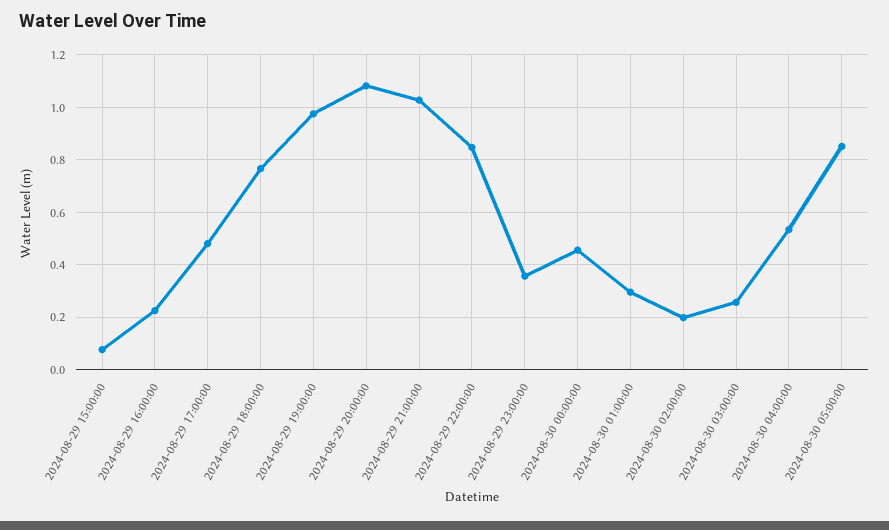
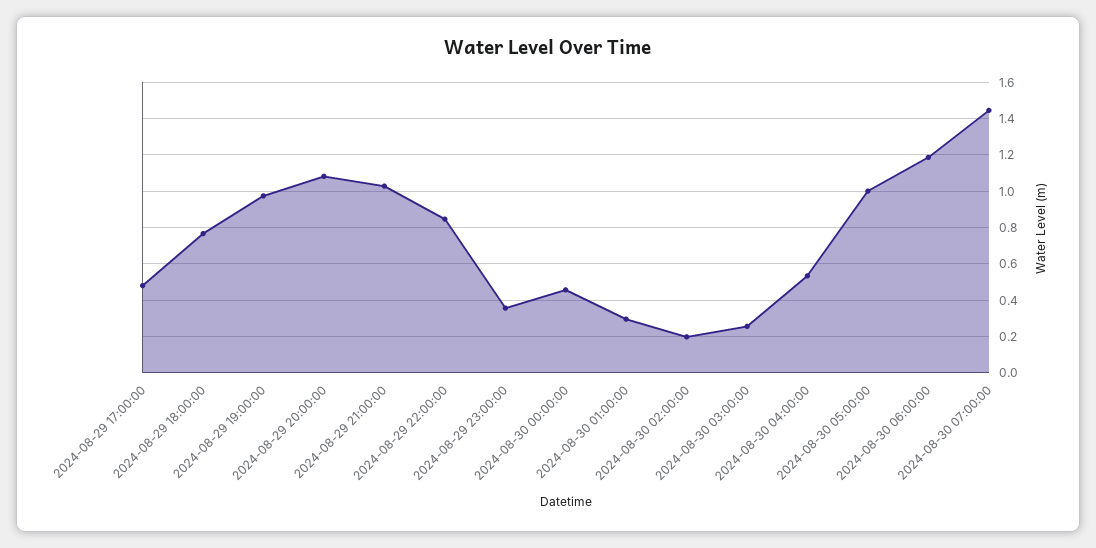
2024-08-29 15:00:00: 0.075 -> none
2024-08-29 16:00:00: 0.225 -> none
2024-08-30 05:00:00: 0.85 -> 1
2024-08-30 06:00:00: none -> 1.2
2024-08-30 07:00:00: none -> 1.45

